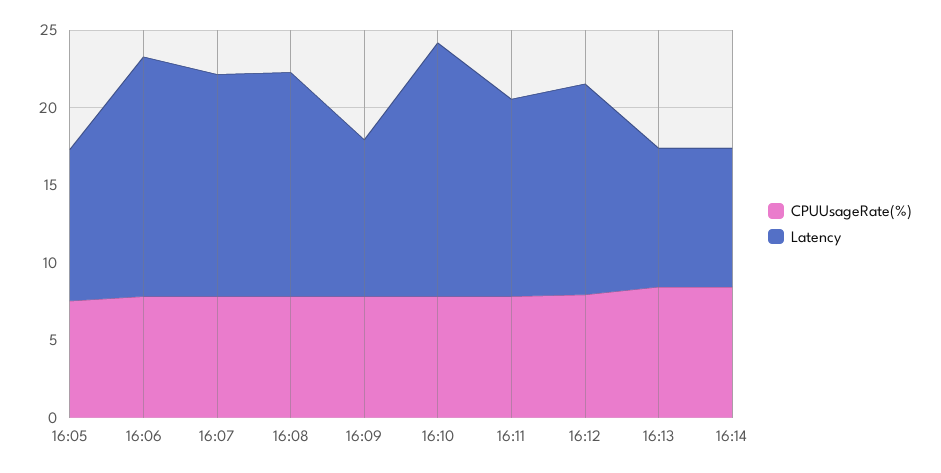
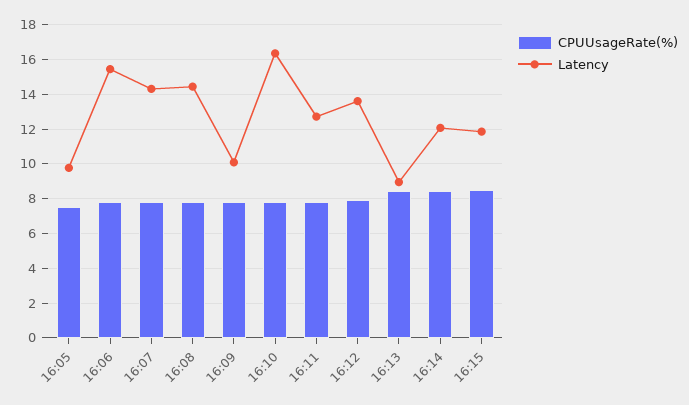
Latency, 16:14: 9 -> 12
CPUUsageRate(%), 16:15: none -> 8.5
Latency, 16:15: none -> 12

